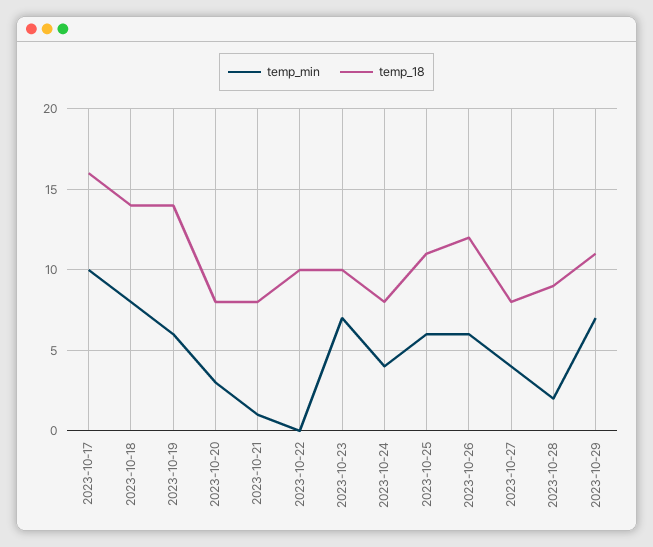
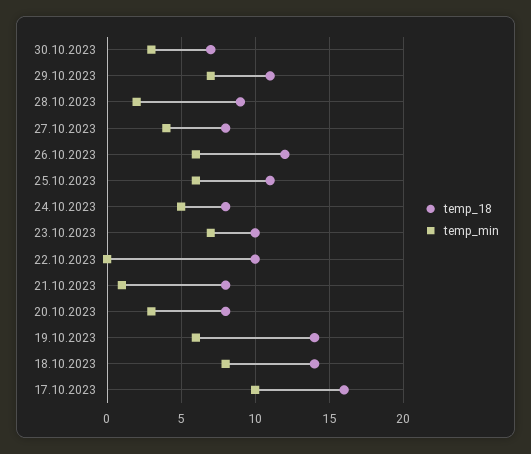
temp_min, 2023-10-24: 4 -> 5
temp_18, 30.10.2023: none -> 7
temp_min, 30.10.2023: none -> 3

